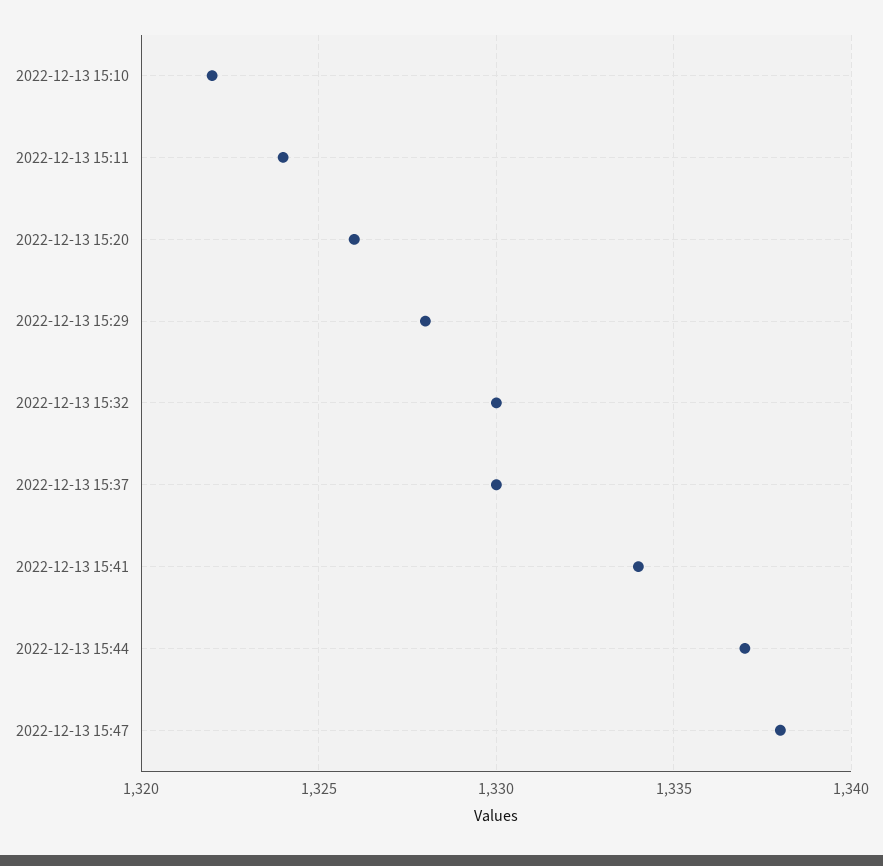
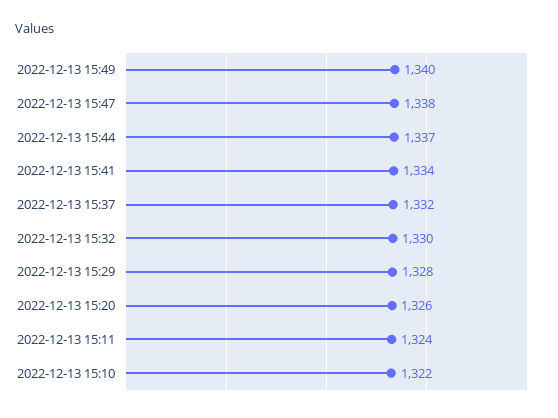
2022-12-13 15:37: 1330 -> 1332
2022-12-13 15:49: none -> 1340

